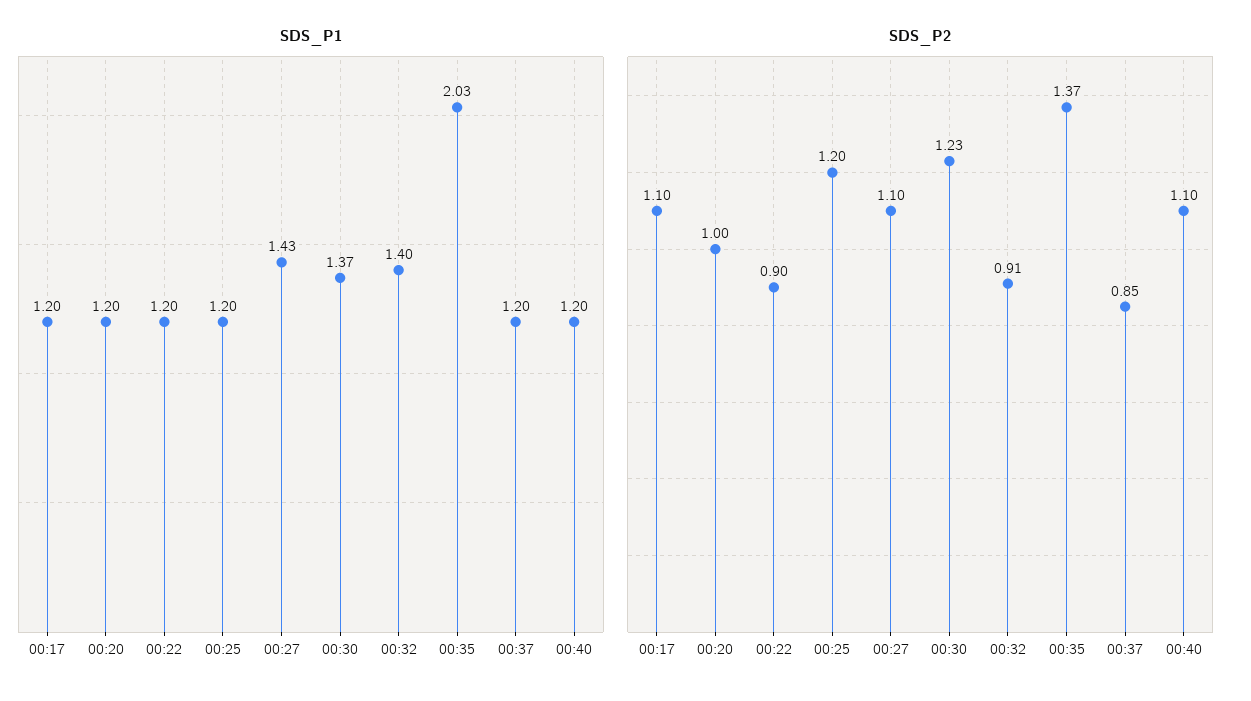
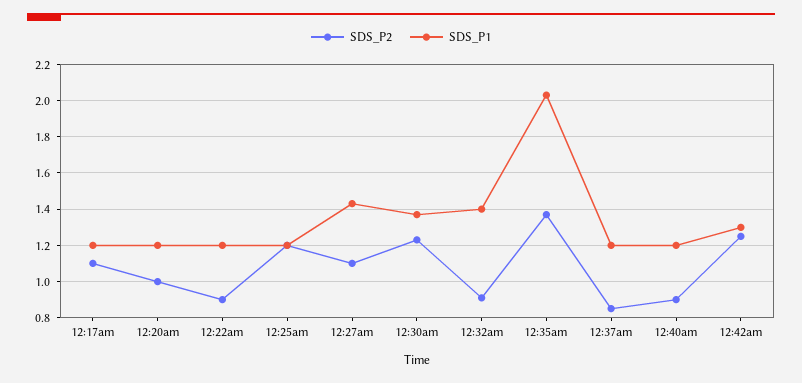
SDS_P2, 00:40: 1.1 -> 0.9
SDS_P2, 12:42am: none -> 1.25
SDS_P1, 12:42am: none -> 1.3

